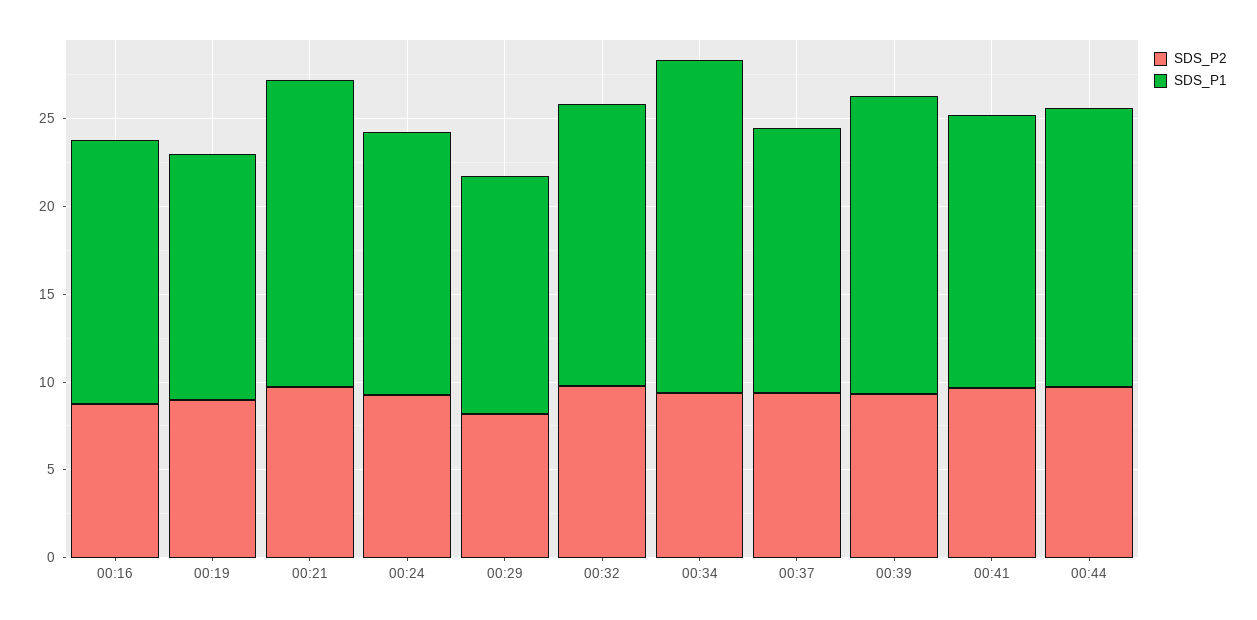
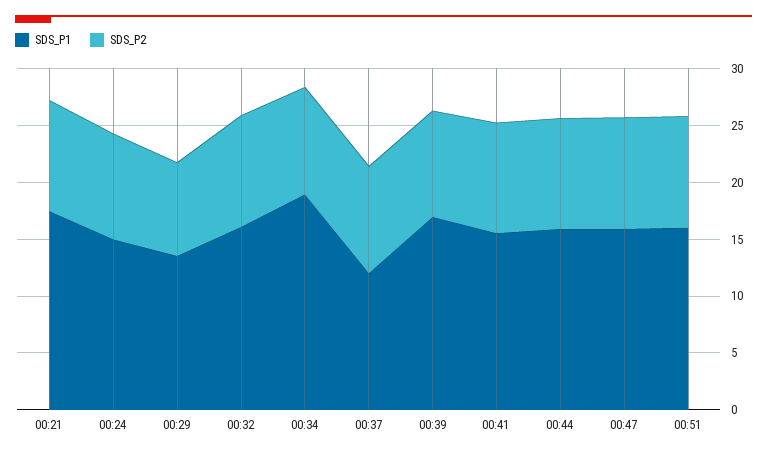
SDS_P2, 00:16: 9 -> none
SDS_P1, 00:16: 15 -> none
SDS_P2, 00:19: 9 -> none
SDS_P1, 00:19: 14 -> none
SDS_P1, 00:37: 15 -> 12
SDS_P1, 00:47: none -> 16
SDS_P2, 00:47: none -> 10
SDS_P1, 00:51: none -> 16
SDS_P2, 00:51: none -> 10

